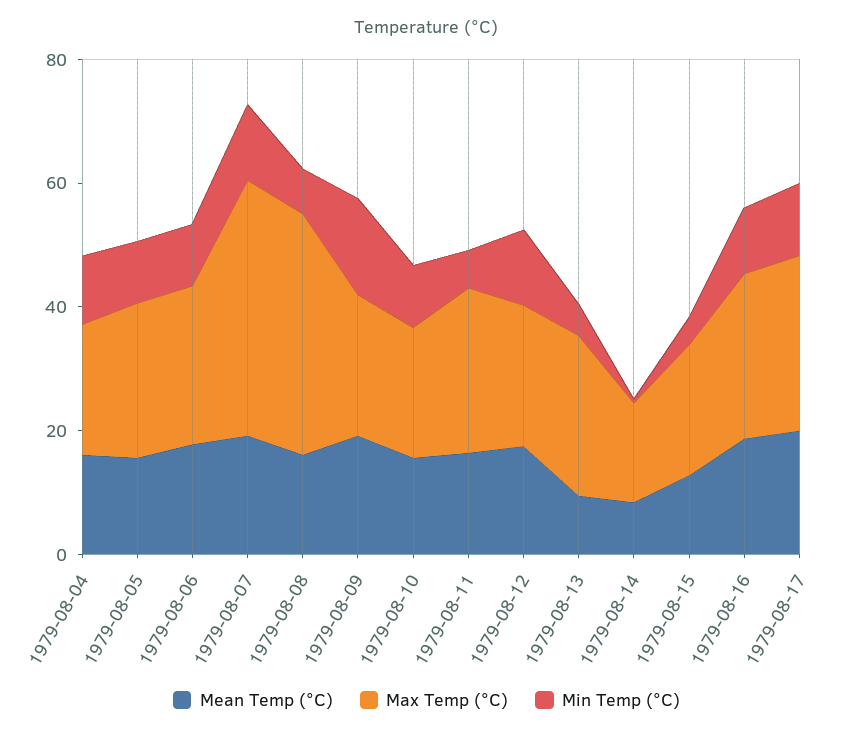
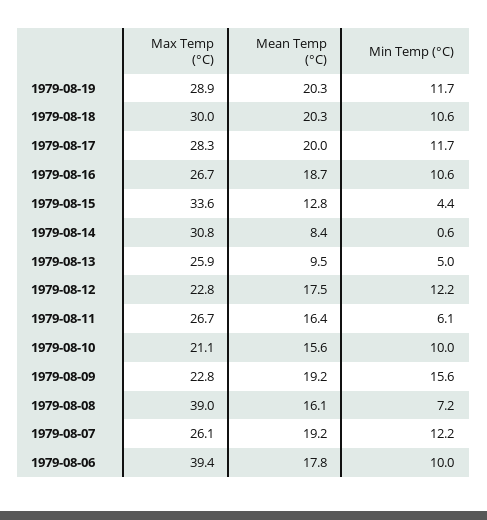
Mean Temp (°C), 1979-08-04: 15 -> none
Max Temp (°C), 1979-08-04: 20 -> none
Min Temp (°C), 1979-08-04: 10 -> none
Mean Temp (°C), 1979-08-05: 15 -> none
Max Temp (°C), 1979-08-05: 25 -> none
Min Temp (°C), 1979-08-05: 10 -> none
Max Temp (°C), 1979-08-06: 25 -> 39.4
Max Temp (°C), 1979-08-07: 40 -> 26.1
Max Temp (°C), 1979-08-14: 15 -> 30.8
Max Temp (°C), 1979-08-15: 20 -> 33.6
Max Temp (°C), 1979-08-19: none -> 28.9
Mean Temp (°C), 1979-08-19: none -> 20.3
Min Temp (°C), 1979-08-19: none -> 11.7
Max Temp (°C), 1979-08-18: none -> 30
Mean Temp (°C), 1979-08-18: none -> 20.3
Min Temp (°C), 1979-08-18: none -> 10.6

